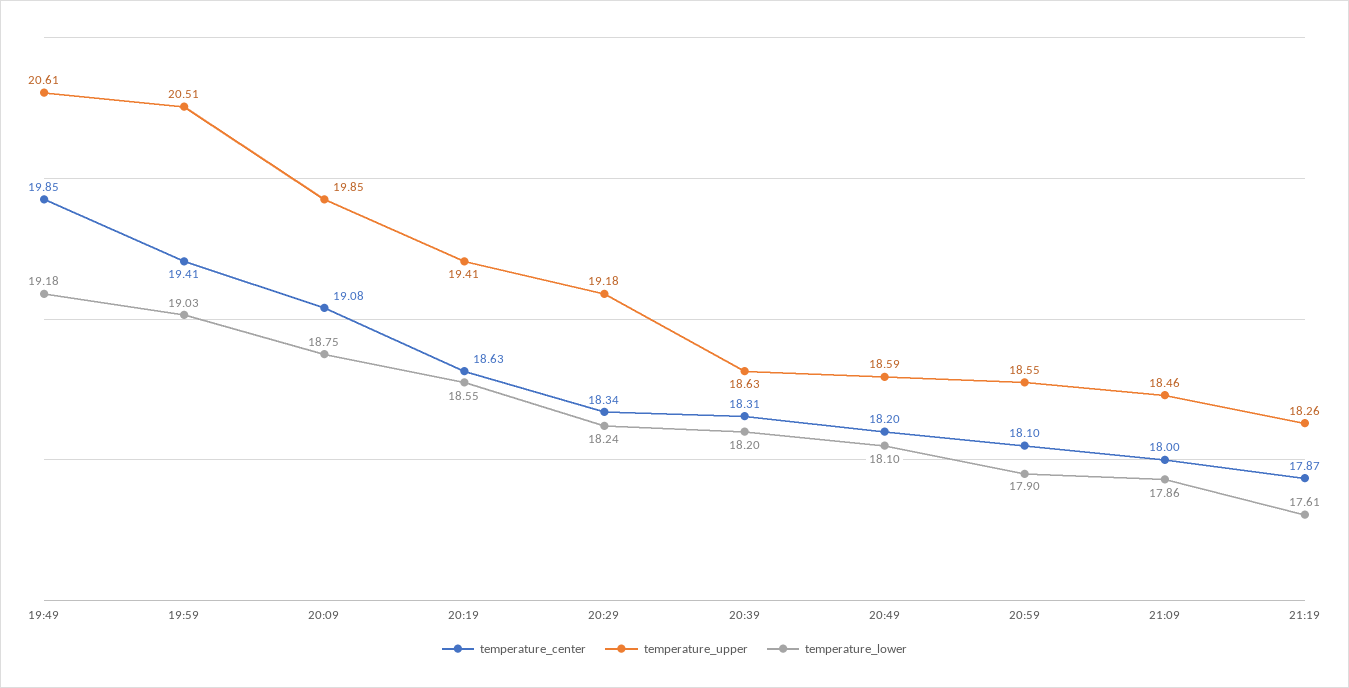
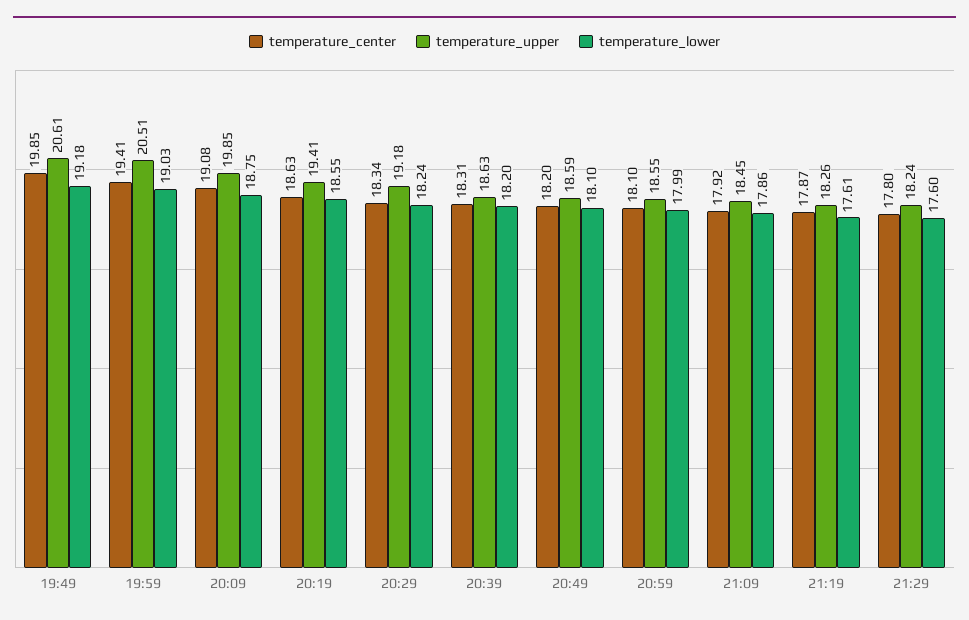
temperature_lower, 20:59: 17.9 -> 17.99
temperature_center, 21:09: 18 -> 17.92
temperature_upper, 21:09: 18.46 -> 18.45
temperature_center, 21:29: none -> 17.8
temperature_upper, 21:29: none -> 18.24
temperature_lower, 21:29: none -> 17.6

